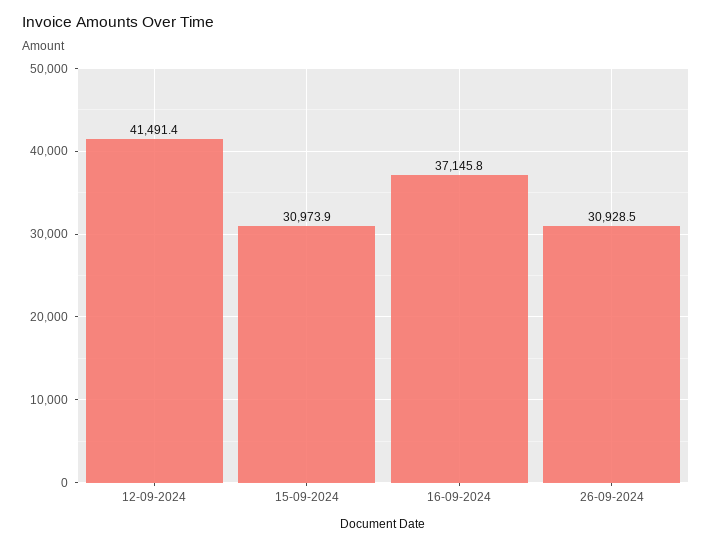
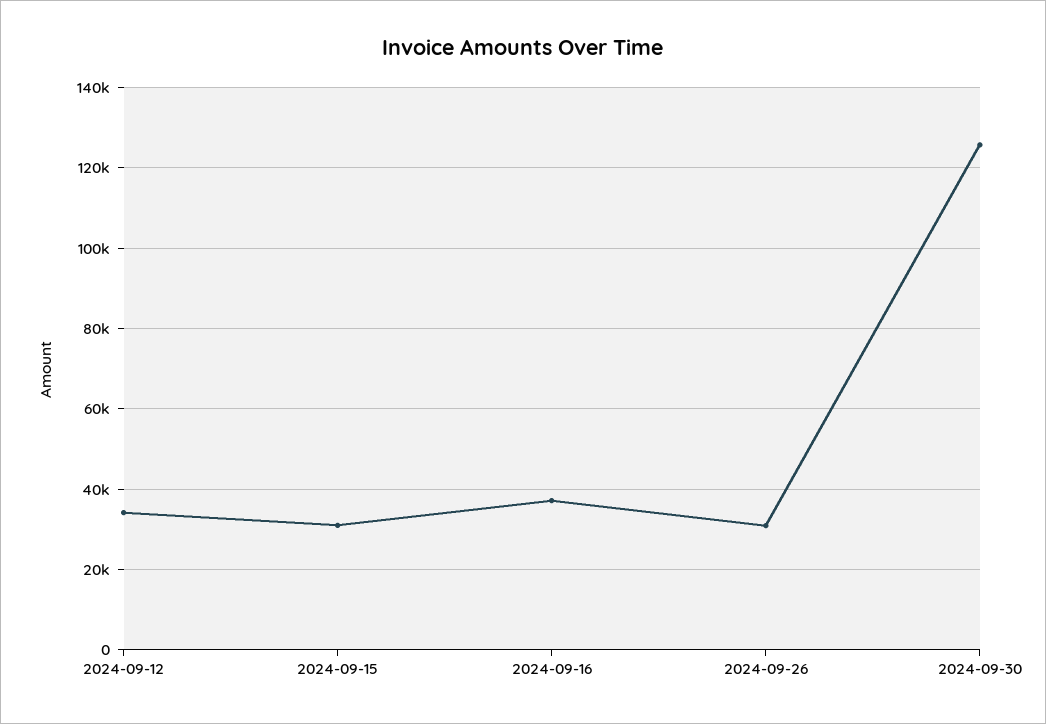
12-09-2024: 41491.4 -> 34000
2024-09-30: none -> 126000

